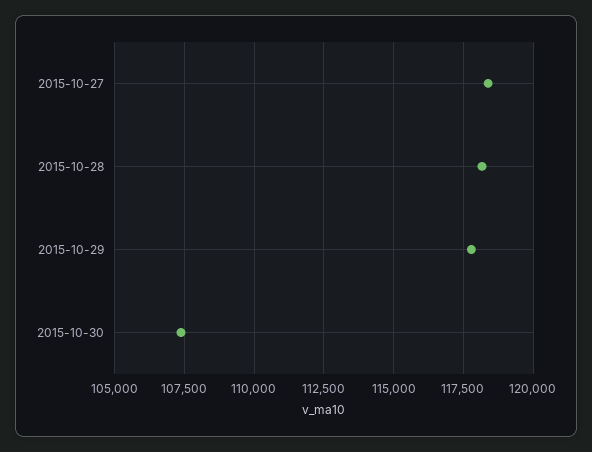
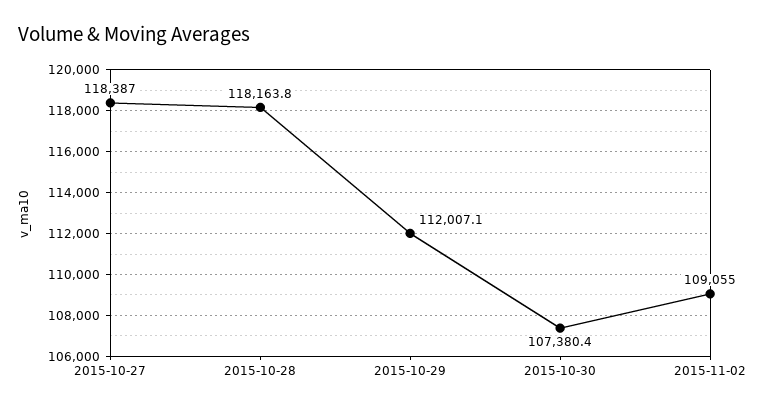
2015-10-29: 117750 -> 112007.1
2015-11-02: none -> 109055

